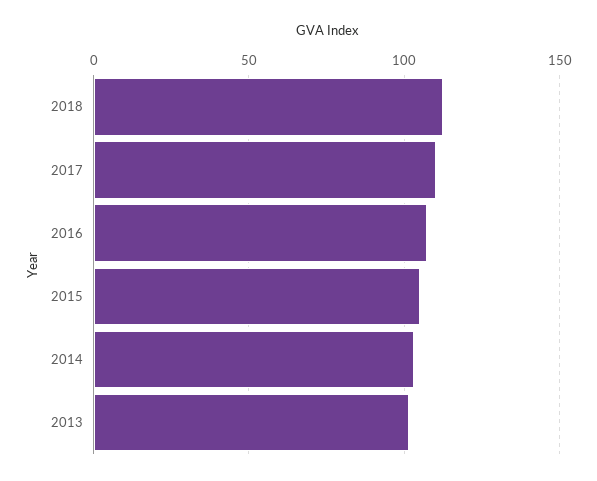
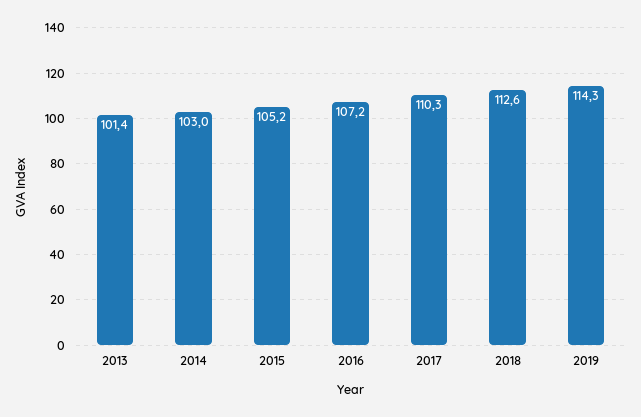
2019: none -> 114.3

